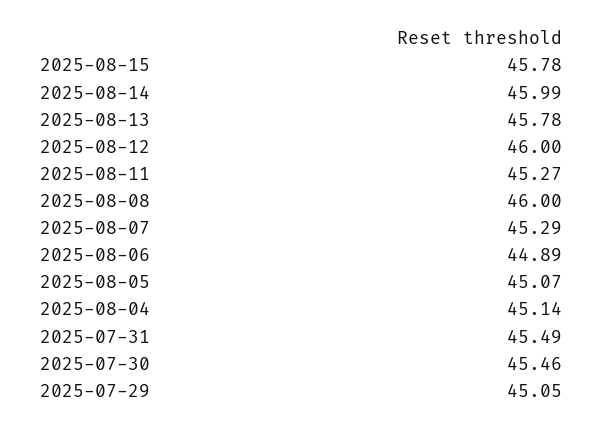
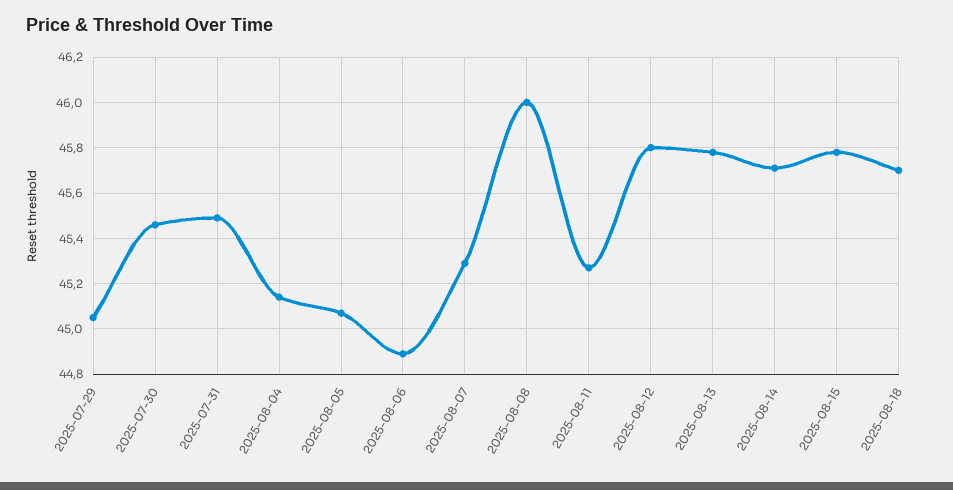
2025-08-14: 45.99 -> 45.7
2025-08-12: 46 -> 45.8
2025-08-18: none -> 45.7

